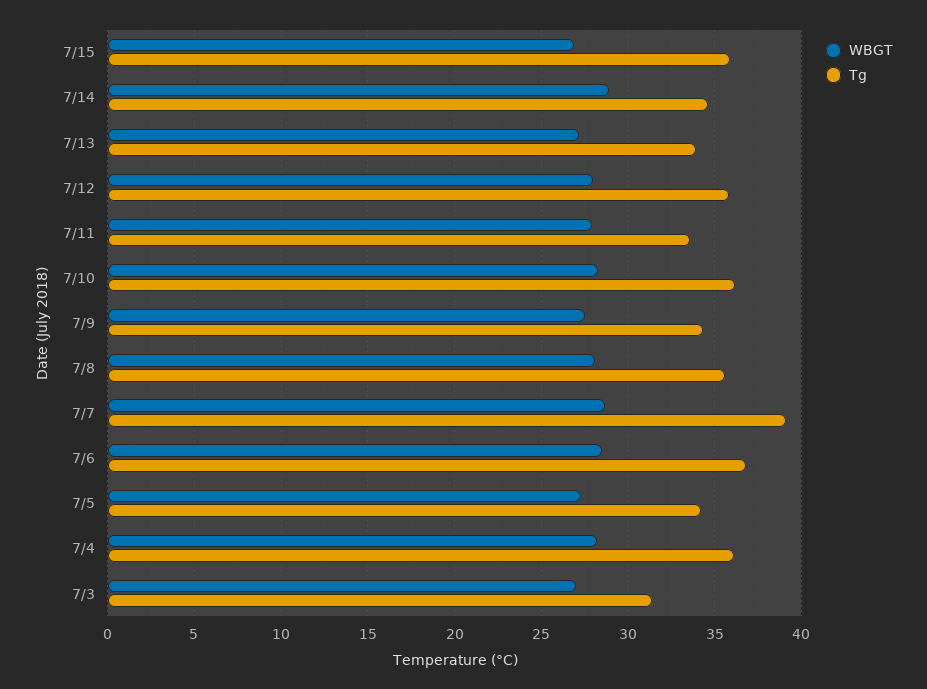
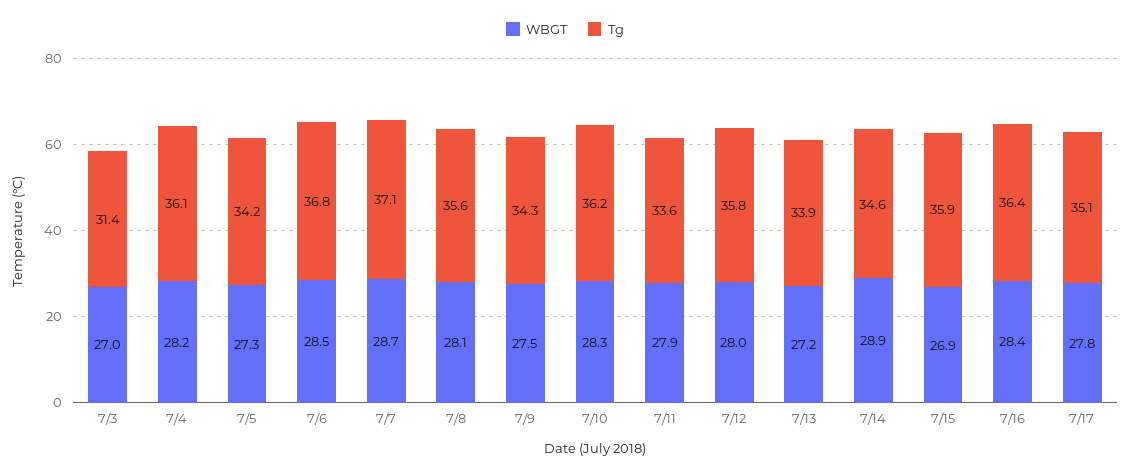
Tg, 7/7: 39 -> 37.1
WBGT, 7/16: none -> 28.4
Tg, 7/16: none -> 36.4
WBGT, 7/17: none -> 27.8
Tg, 7/17: none -> 35.1

